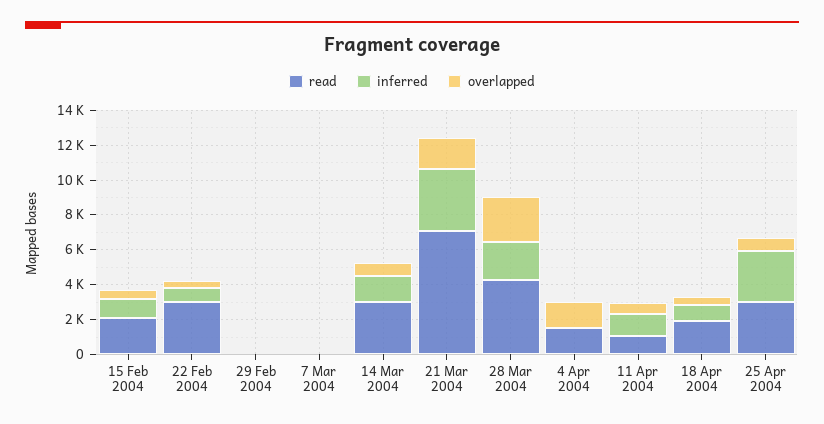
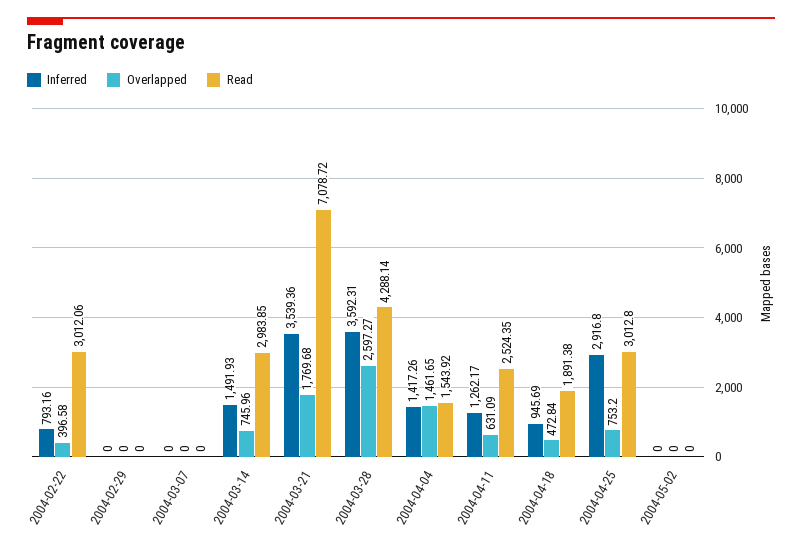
read, 15 Feb 2004: 2000 -> none
inferred, 15 Feb 2004: 1000 -> none
overlapped, 15 Feb 2004: 500 -> none
inferred, 28 Mar 2004: 2000 -> 3592.31
inferred, 4 Apr 2004: 0 -> 1417.26
read, 11 Apr 2004: 1000 -> 2524.35
inferred, 2004-05-02: none -> 0
overlapped, 2004-05-02: none -> 0
read, 2004-05-02: none -> 0

